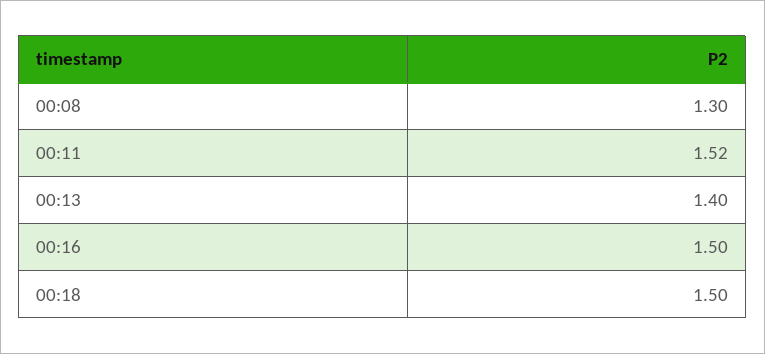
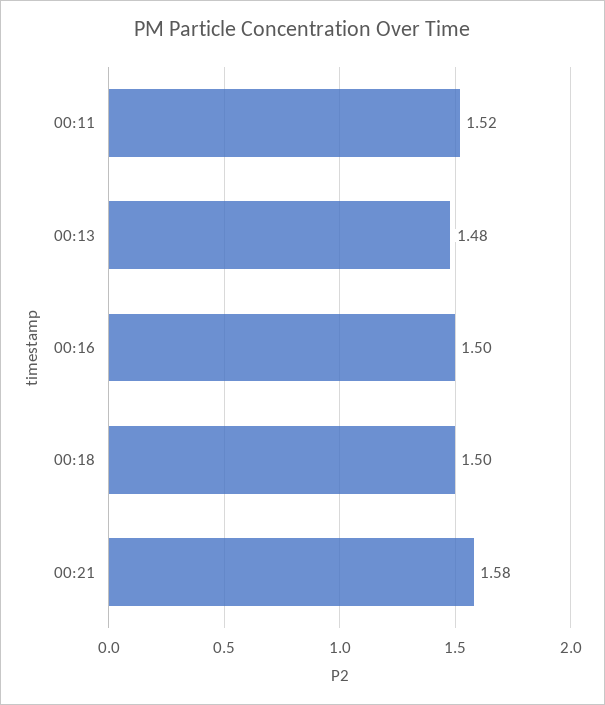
00:08: 1.3 -> none
00:13: 1.4 -> 1.48
00:21: none -> 1.58

